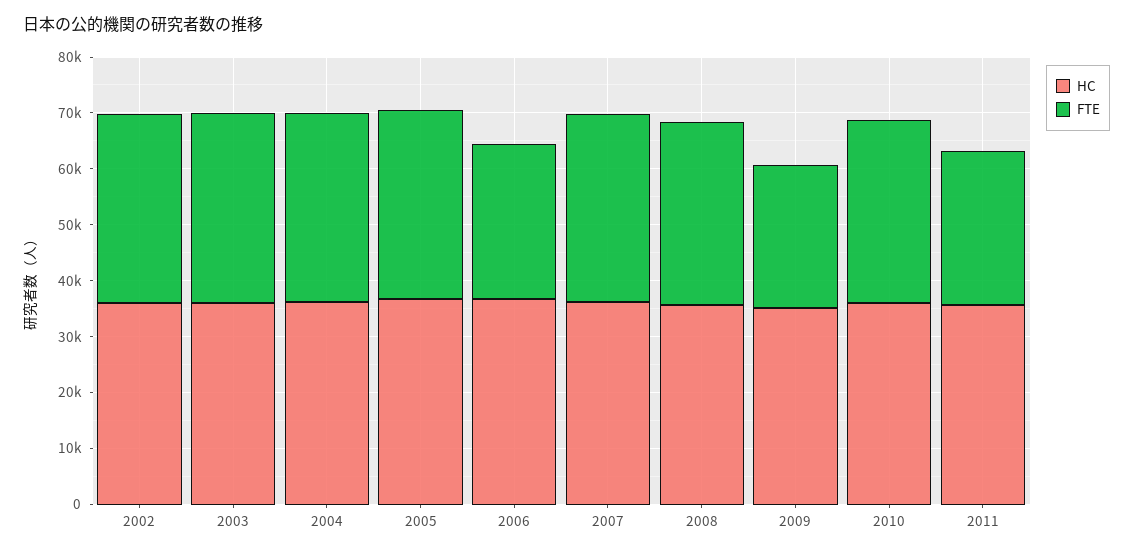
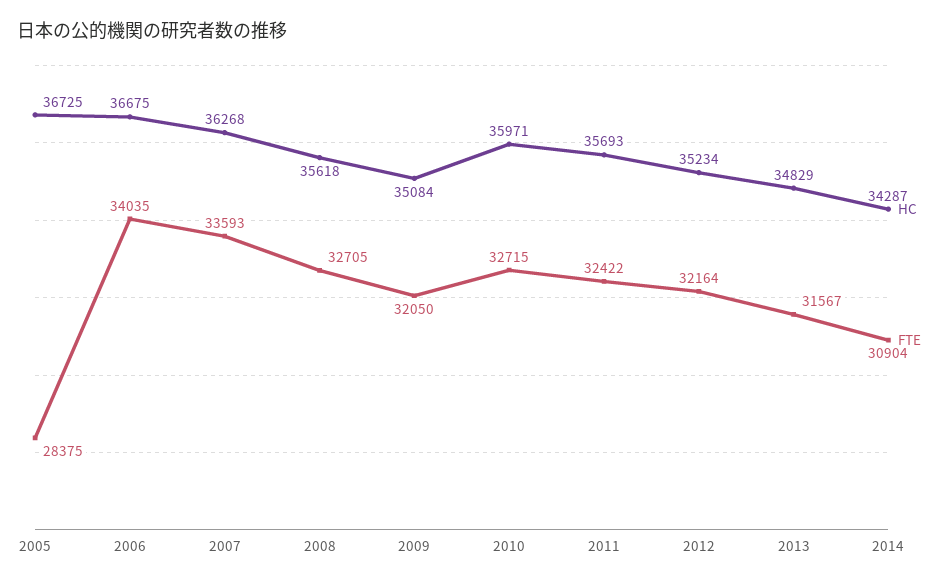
HC, 2002: 36000 -> none
FTE, 2002: 34000 -> none
HC, 2003: 36000 -> none
FTE, 2003: 34000 -> none
HC, 2004: 36000 -> none
FTE, 2004: 34000 -> none
FTE, 2005: 34000 -> 28375
FTE, 2006: 28000 -> 34035
FTE, 2009: 26000 -> 32050
FTE, 2011: 28000 -> 32422
HC, 2012: none -> 35234
FTE, 2012: none -> 32164
HC, 2013: none -> 34829
FTE, 2013: none -> 31567
HC, 2014: none -> 34287
FTE, 2014: none -> 30904

